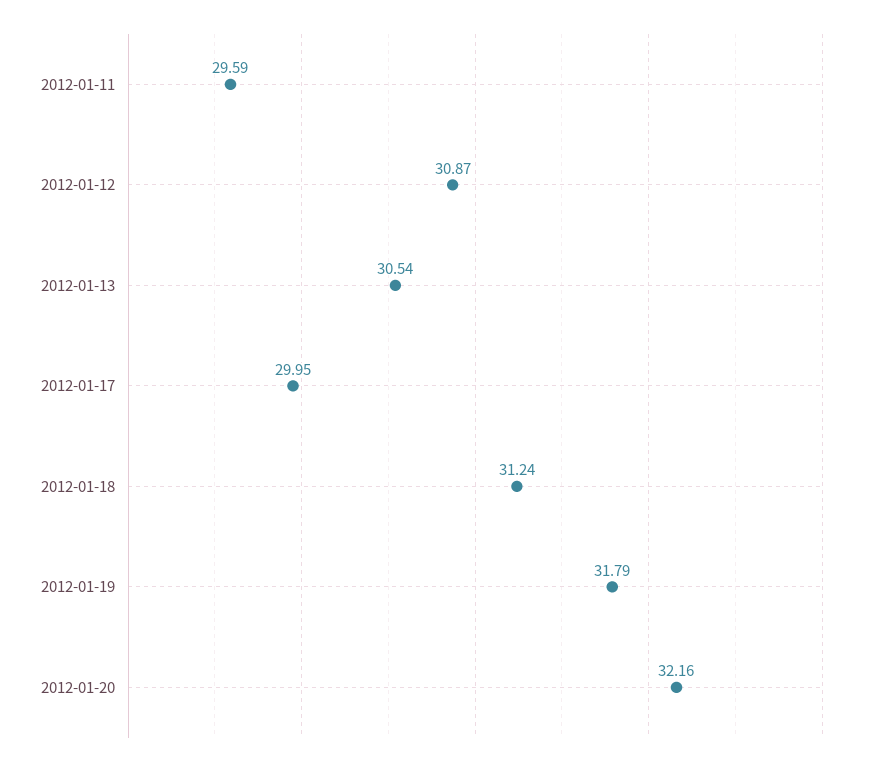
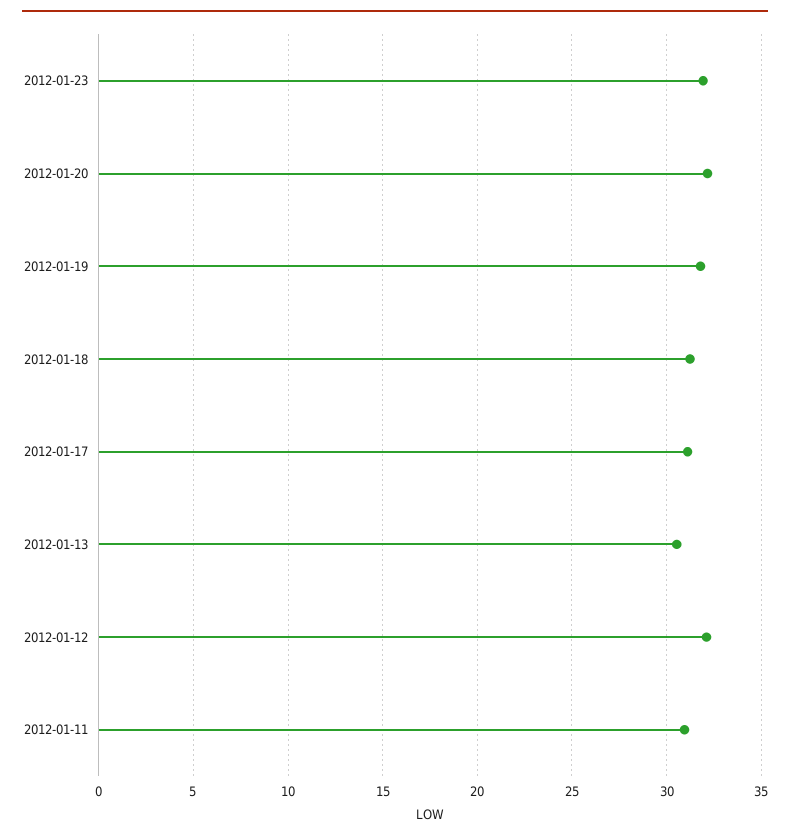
2012-01-11: 29.59 -> 31
2012-01-12: 30.87 -> 32
2012-01-17: 29.95 -> 31
2012-01-23: none -> 32

